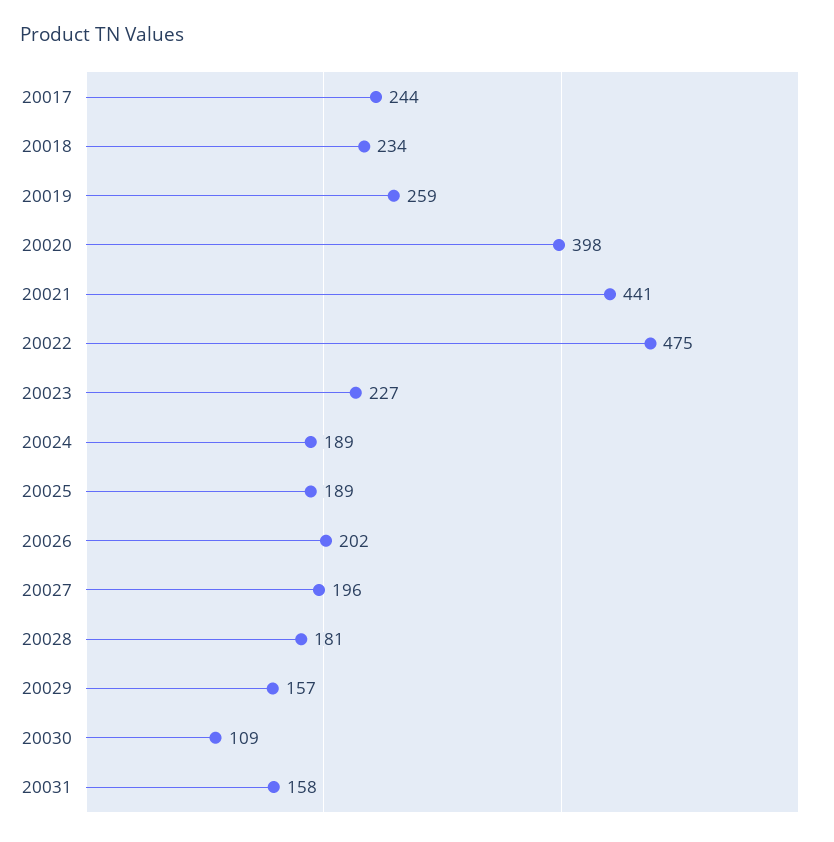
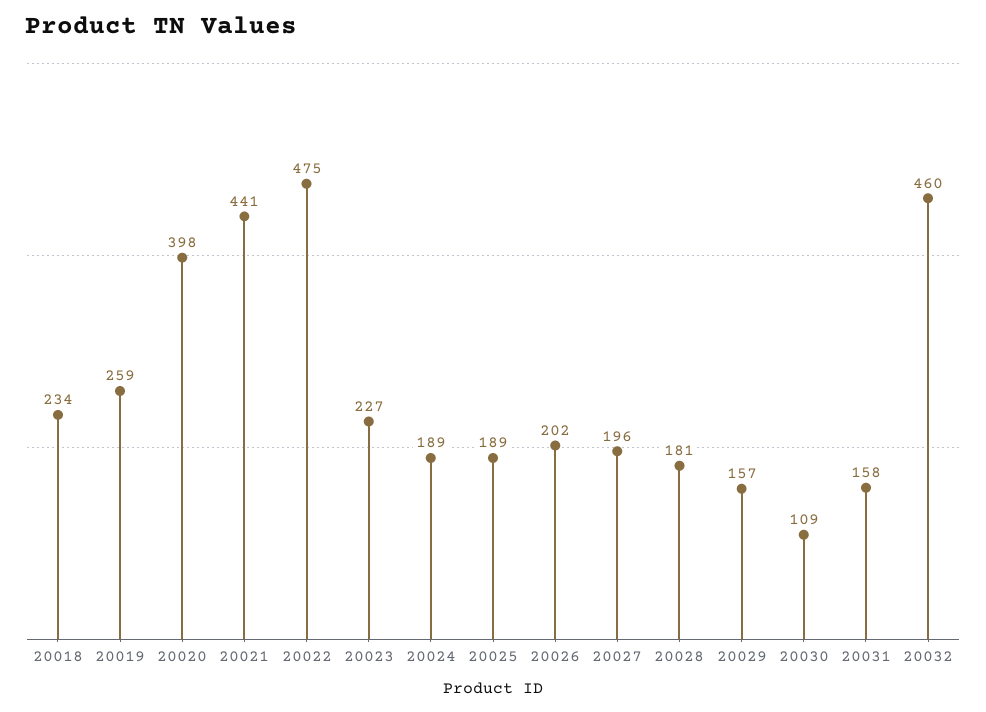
20017: 244 -> none
20032: none -> 460

